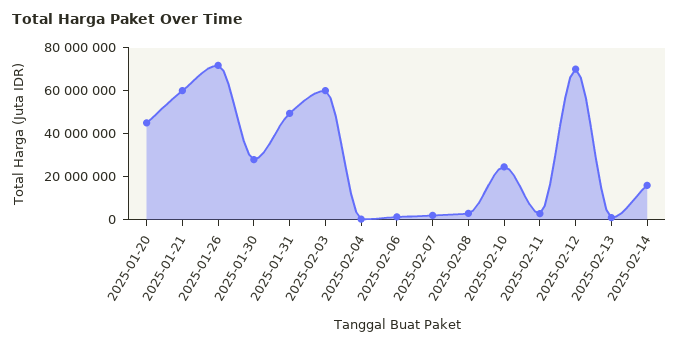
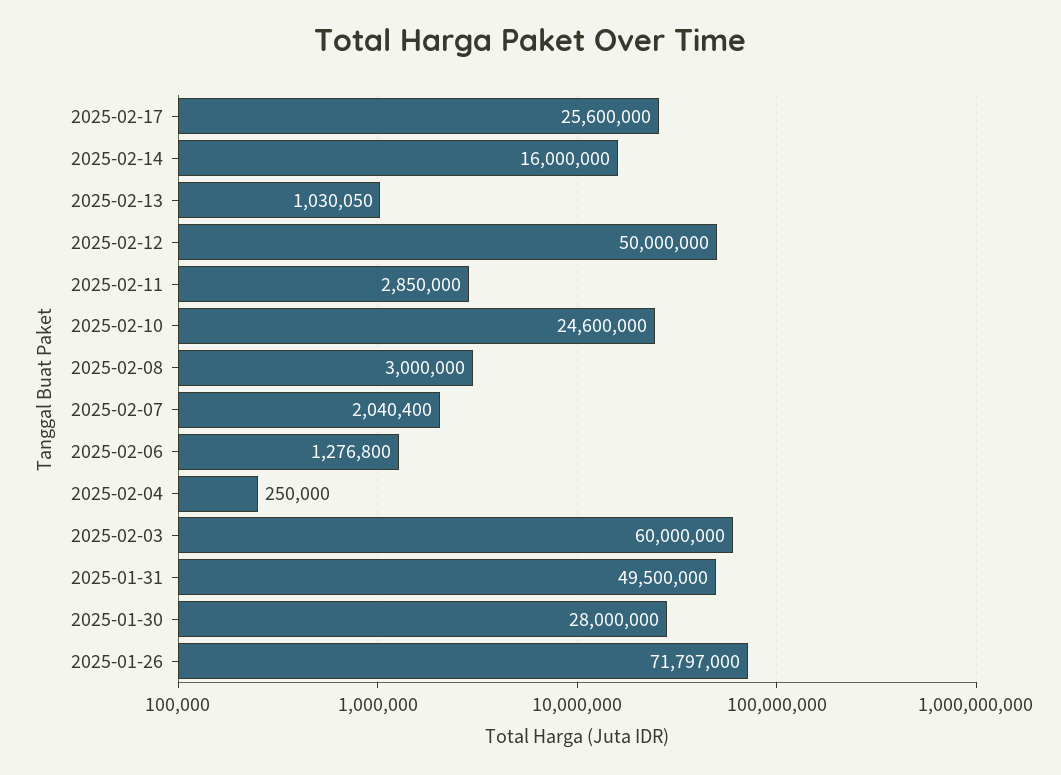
2025-01-20: 45000000 -> none
2025-01-21: 60000000 -> none
2025-02-12: 70000000 -> 50000000
2025-02-17: none -> 25600000

